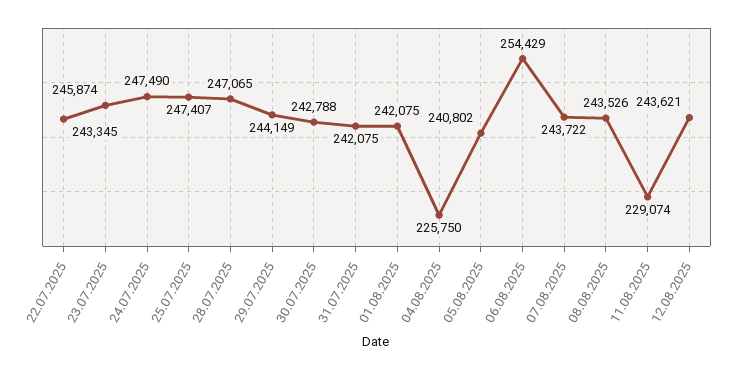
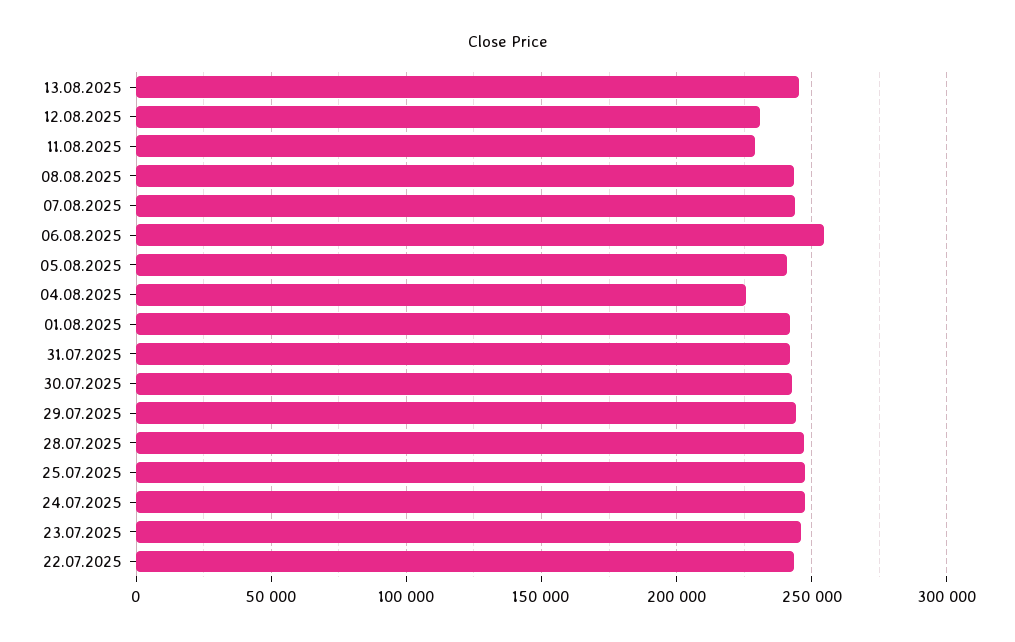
12.08.2025: 243621 -> 230000
13.08.2025: none -> 245000

